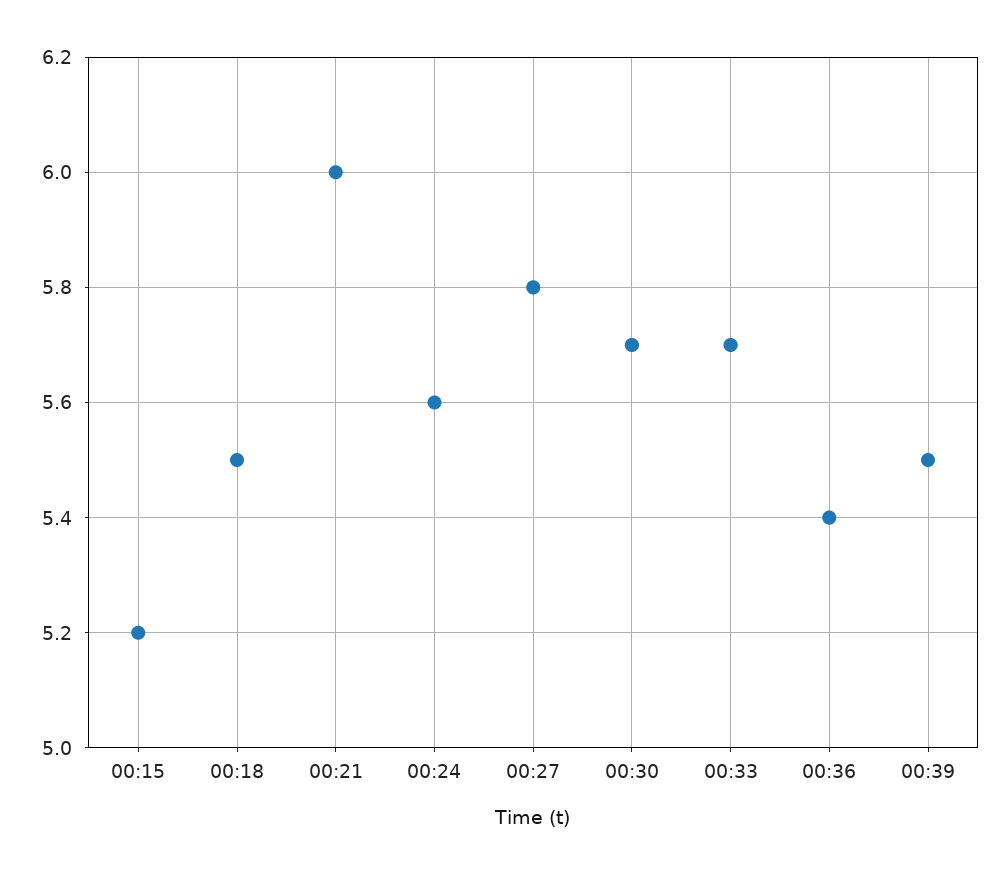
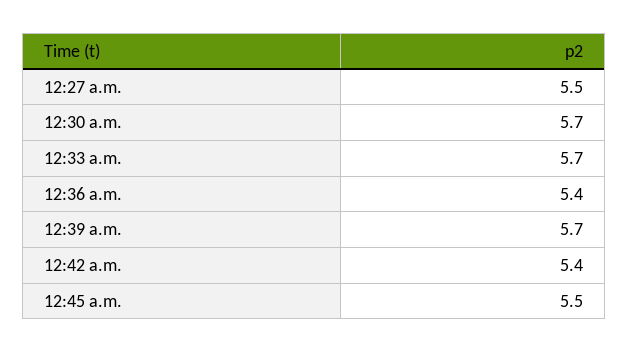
00:15: 5.2 -> none
00:18: 5.5 -> none
00:21: 6 -> none
00:24: 5.6 -> none
00:27: 5.8 -> 5.5
00:39: 5.5 -> 5.7
12:42 a.m.: none -> 5.4
12:45 a.m.: none -> 5.5

